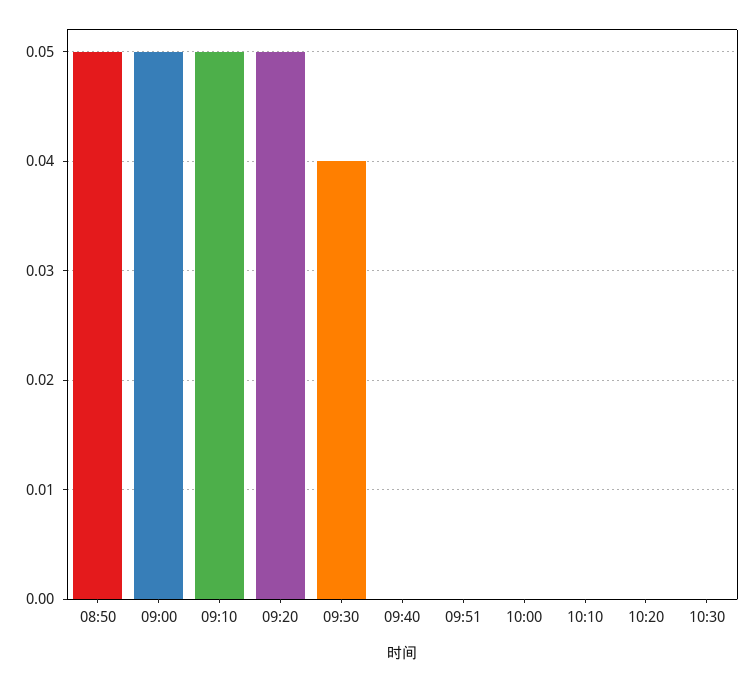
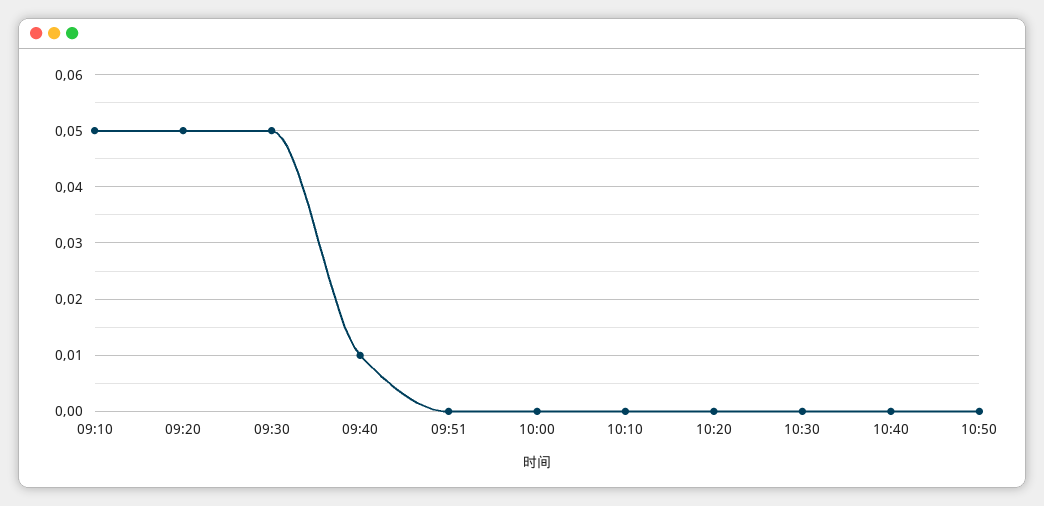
08:50: 0.05 -> none
09:00: 0.05 -> none
09:30: 0.04 -> 0.05
09:40: 0 -> 0.01
10:40: none -> 0
10:50: none -> 0

